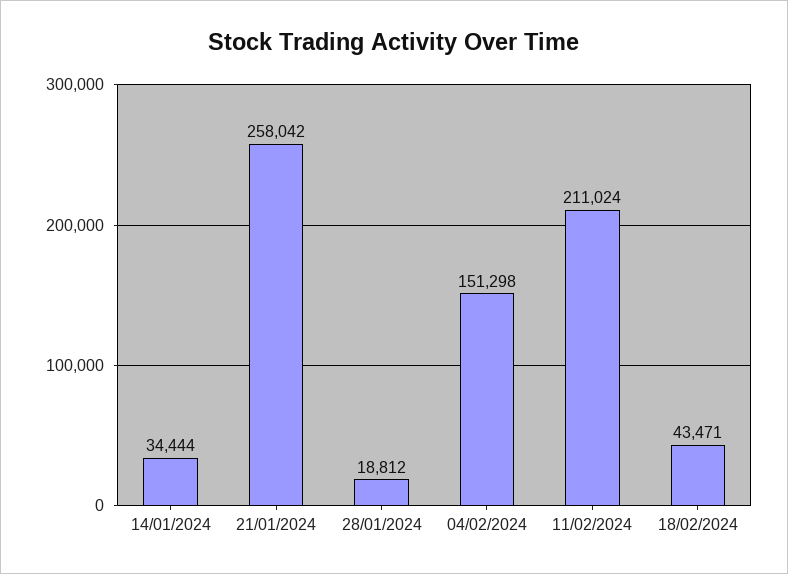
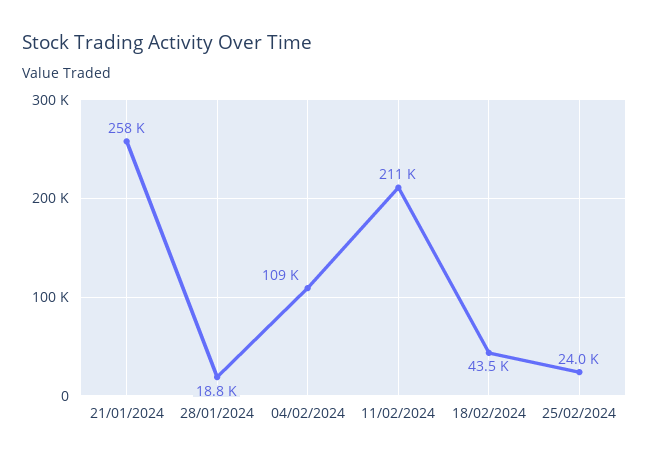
14/01/2024: 34444 -> none
04/02/2024: 151298 -> 109000
25/02/2024: none -> 24000

